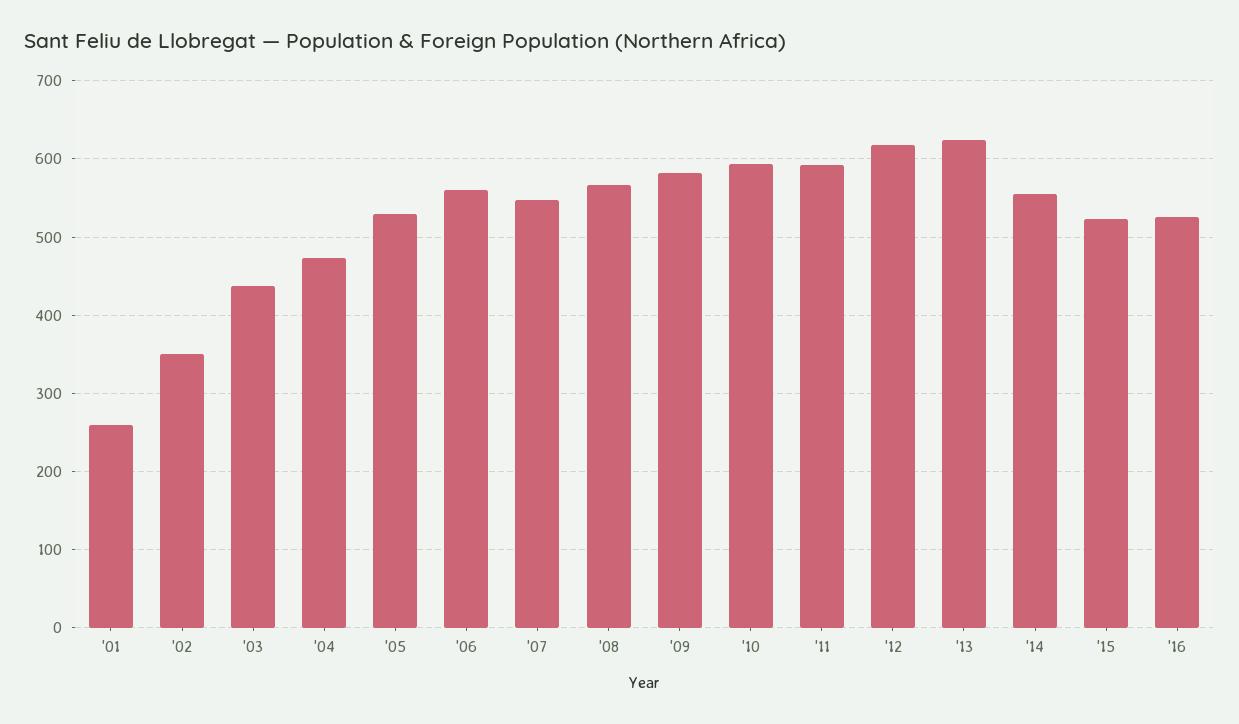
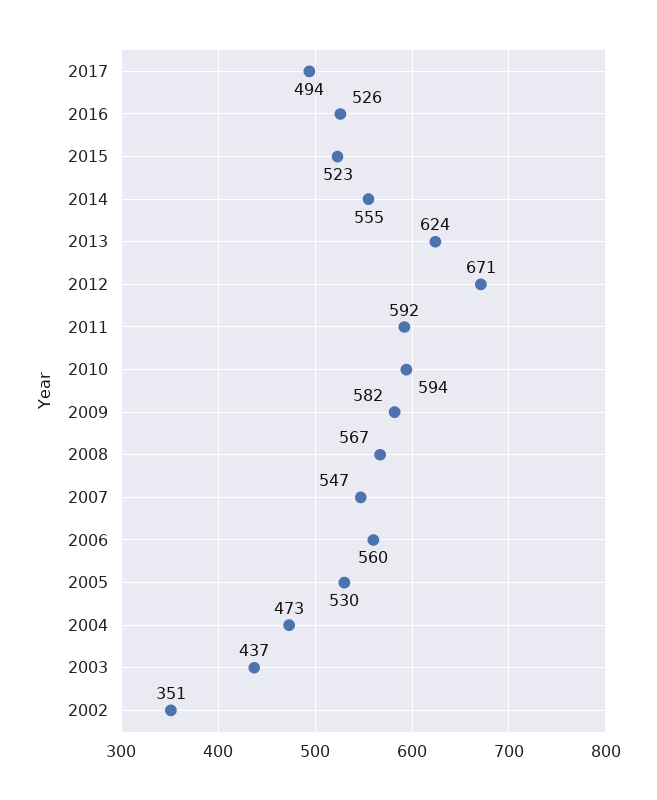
'01: 260 -> none
'12: 620 -> 671
2017: none -> 494

